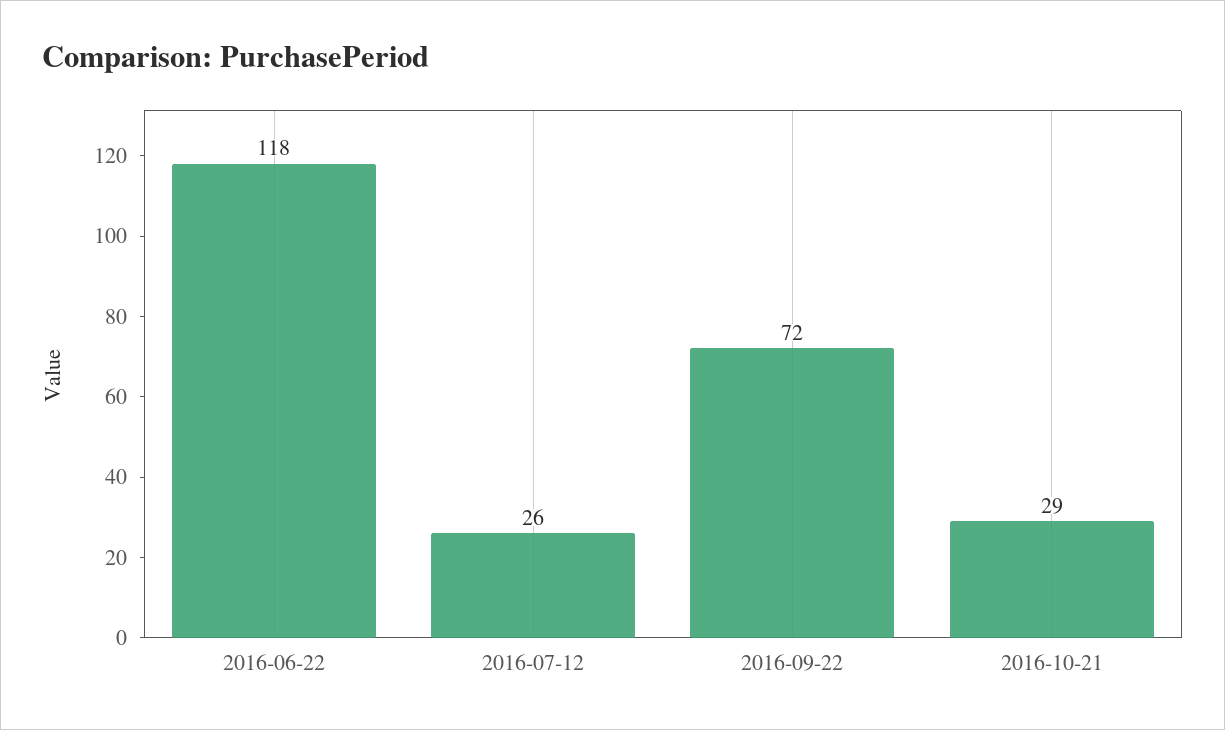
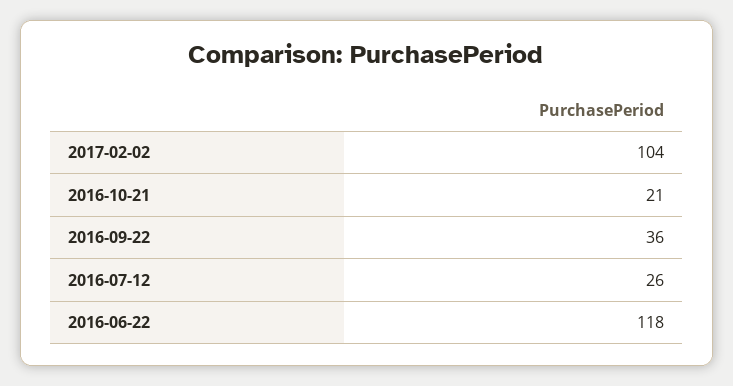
2016-09-22: 72 -> 36
2016-10-21: 29 -> 21
2017-02-02: none -> 104

